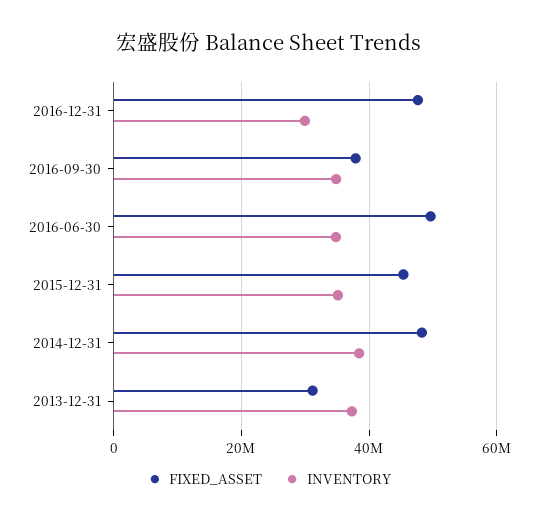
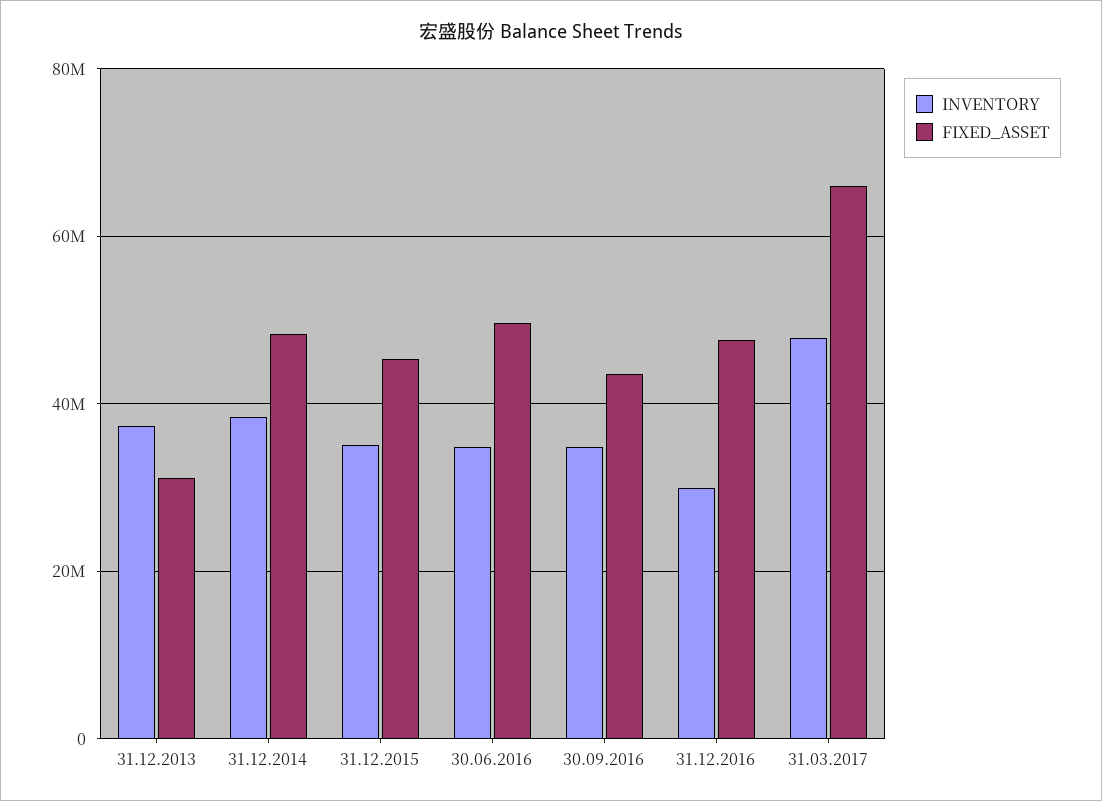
FIXED_ASSET, 2016-09-30: 38000000 -> 44000000
INVENTORY, 31.03.2017: none -> 48000000
FIXED_ASSET, 31.03.2017: none -> 66000000

